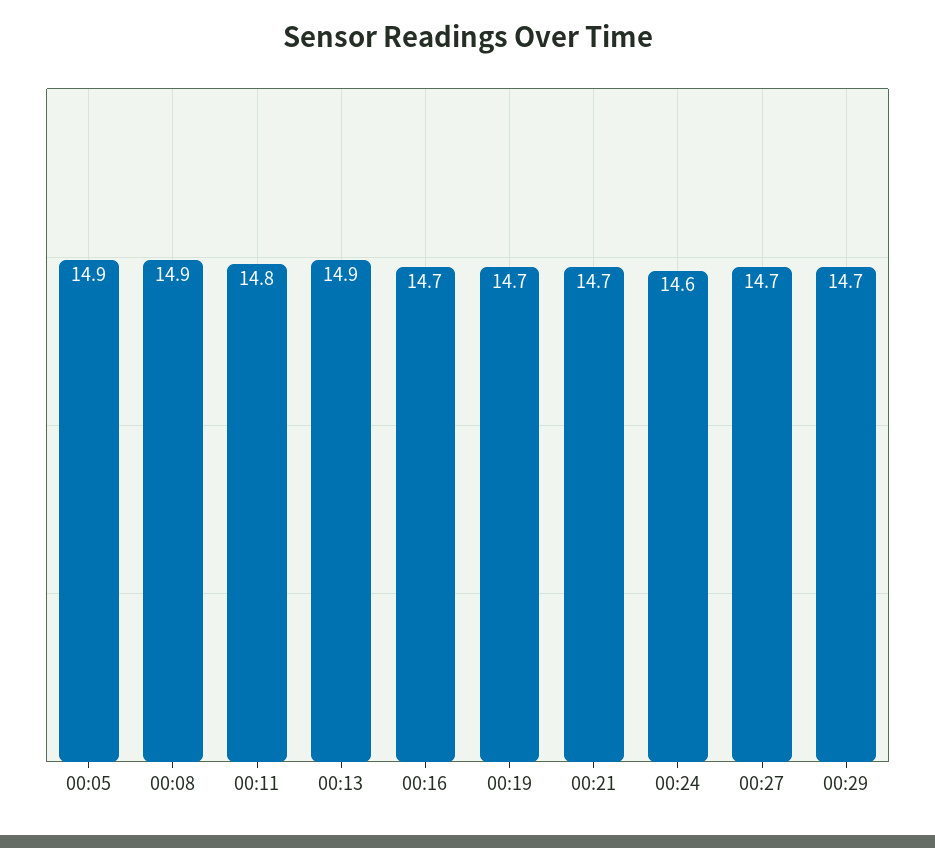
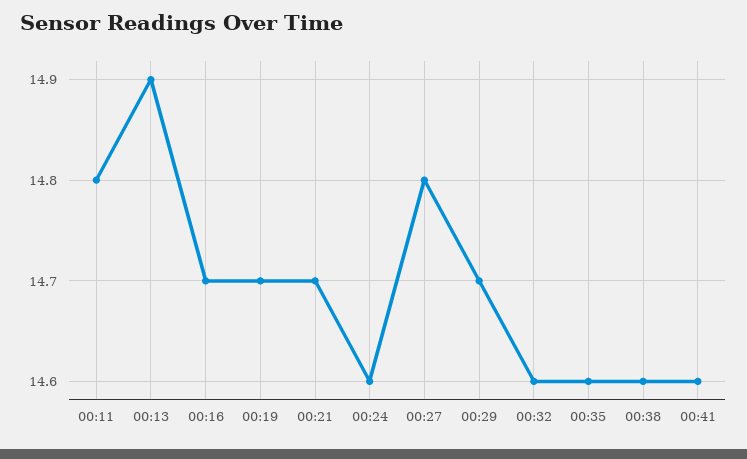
00:05: 14.9 -> none
00:08: 14.9 -> none
00:27: 14.7 -> 14.8
00:32: none -> 14.6
00:35: none -> 14.6
00:38: none -> 14.6
00:41: none -> 14.6

